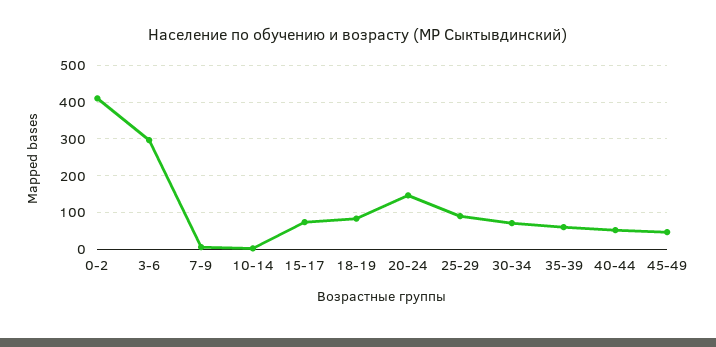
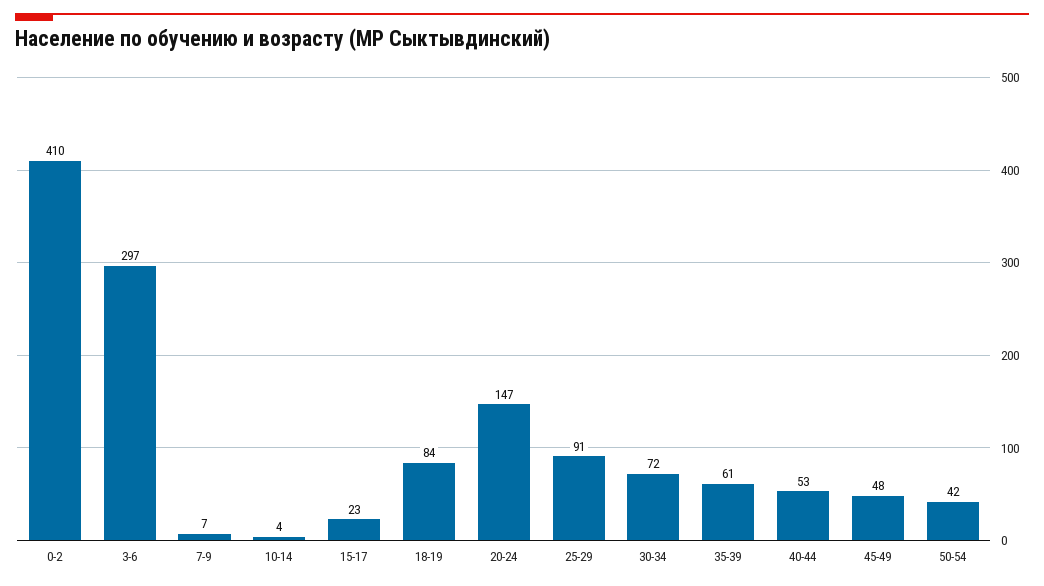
15-17: 80 -> 23
50-54: none -> 42

